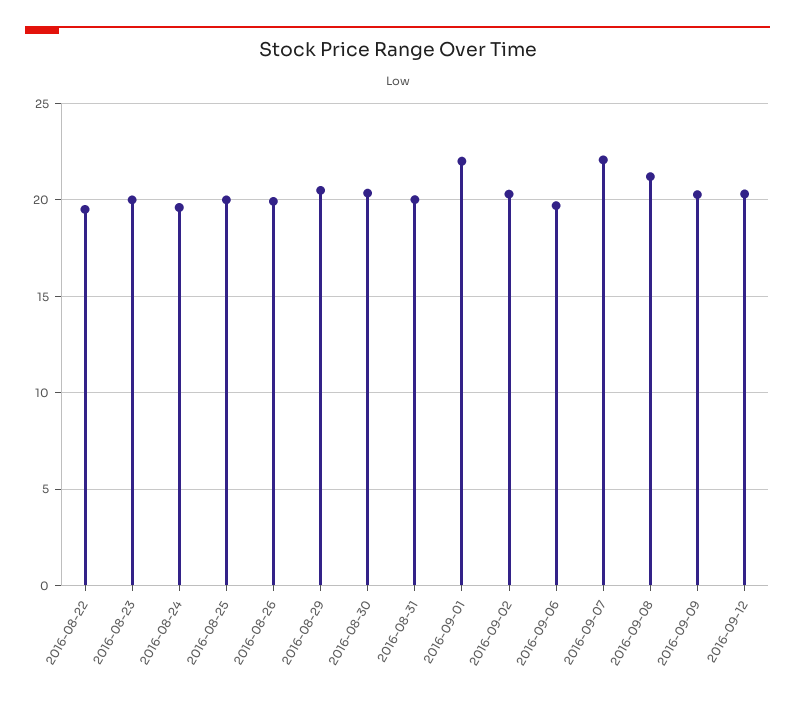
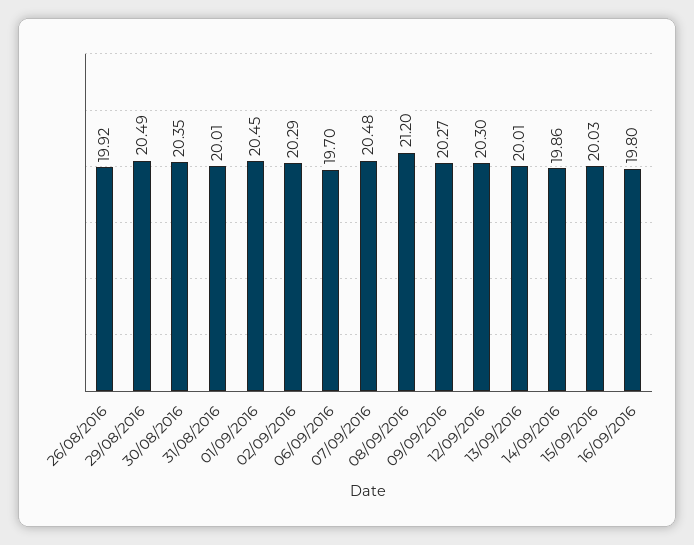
2016-08-22: 19.5 -> none
2016-08-23: 20 -> none
2016-08-24: 19.5 -> none
2016-08-25: 20 -> none
2016-09-01: 22 -> 20.45
2016-09-07: 22 -> 20.48
13/09/2016: none -> 20.01
14/09/2016: none -> 19.86
15/09/2016: none -> 20.03
16/09/2016: none -> 19.8

